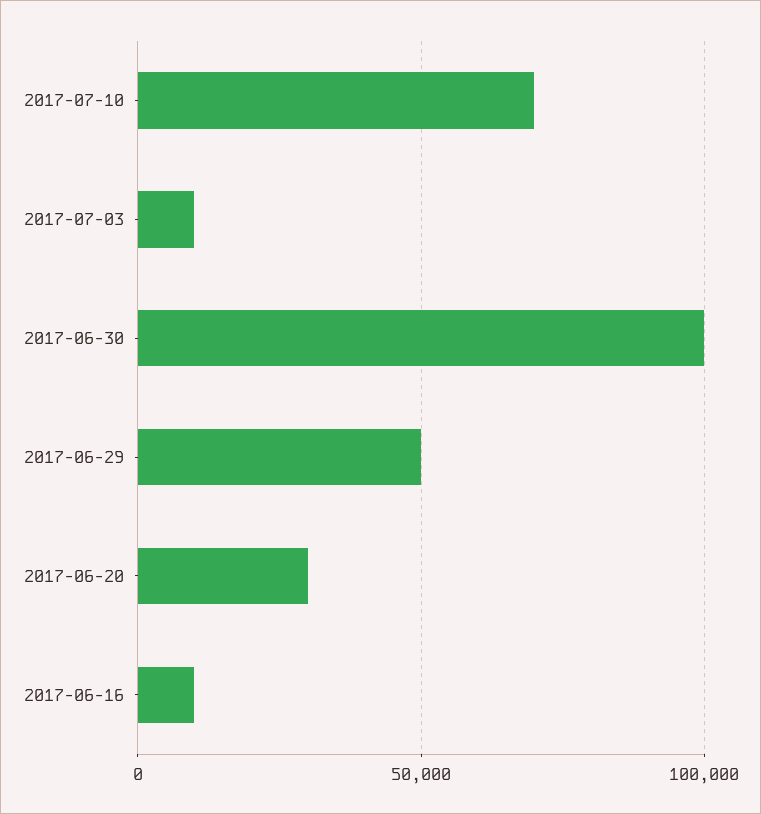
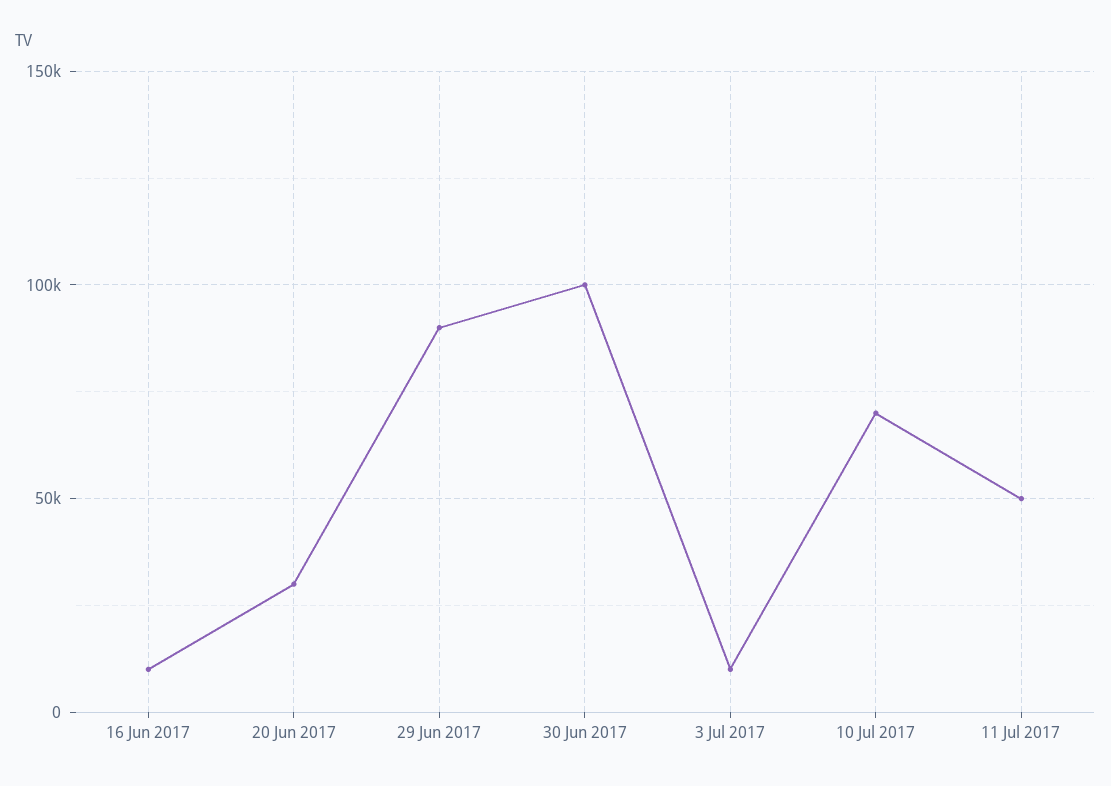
2017-06-29: 50000 -> 90000
11 Jul 2017: none -> 50000

